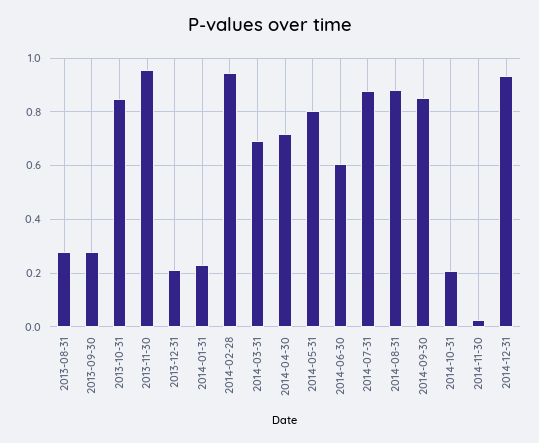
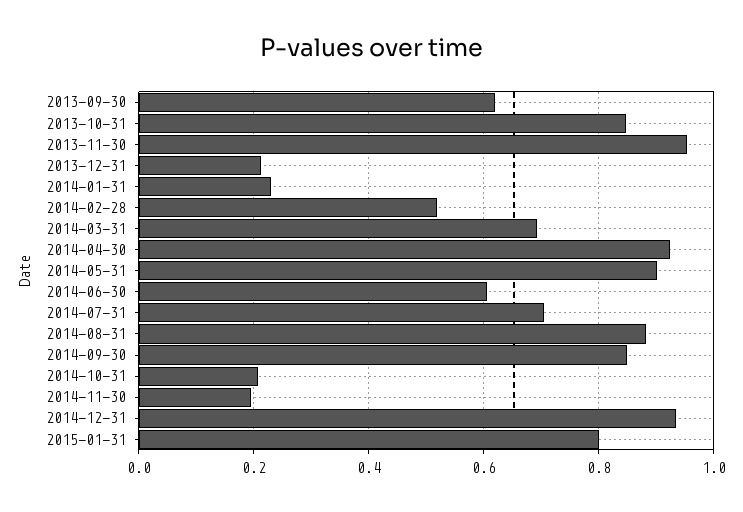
2013-08-31: 0.275 -> none
2013-09-30: 0.275 -> 0.62
2014-02-28: 0.95 -> 0.52
2014-04-30: 0.725 -> 0.92
2014-05-31: 0.8 -> 0.9
2014-07-31: 0.875 -> 0.7
2014-11-30: 0.025 -> 0.2
2015-01-31: none -> 0.8

